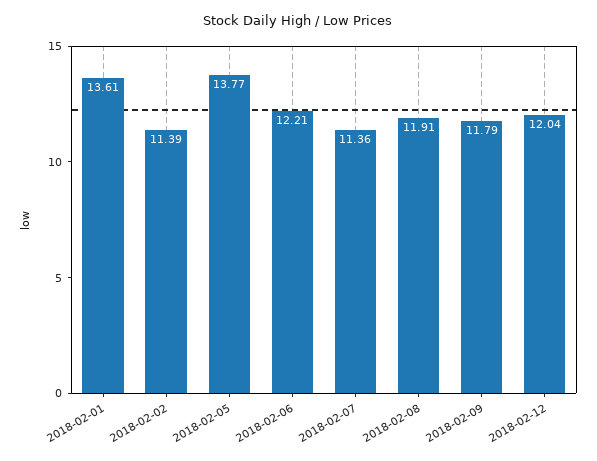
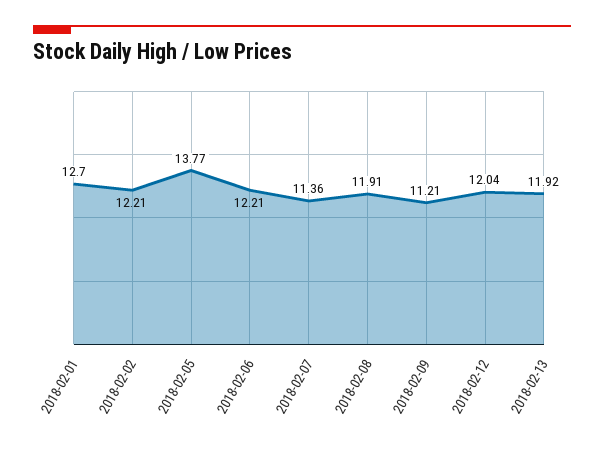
2018-02-01: 13.61 -> 12.7
2018-02-02: 11.39 -> 12.21
2018-02-09: 11.79 -> 11.21
2018-02-13: none -> 11.92

